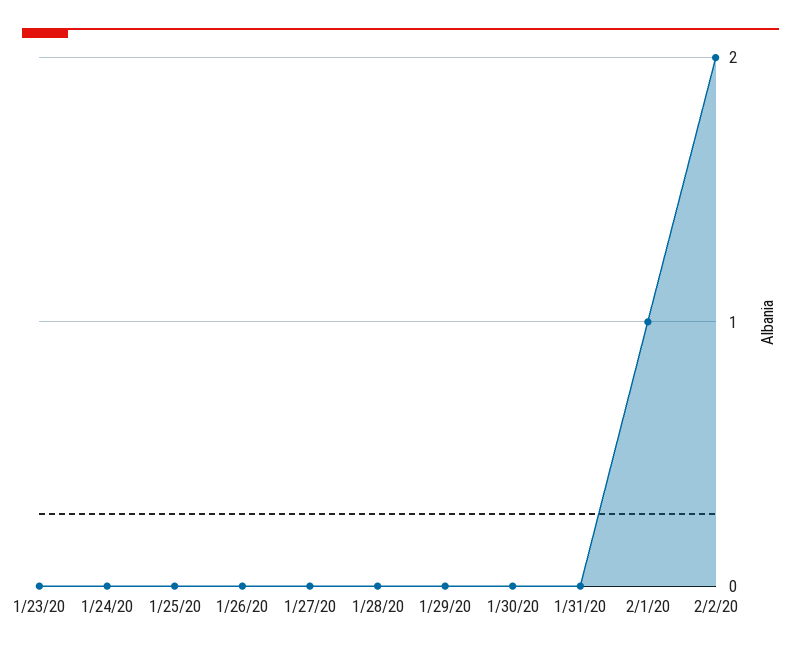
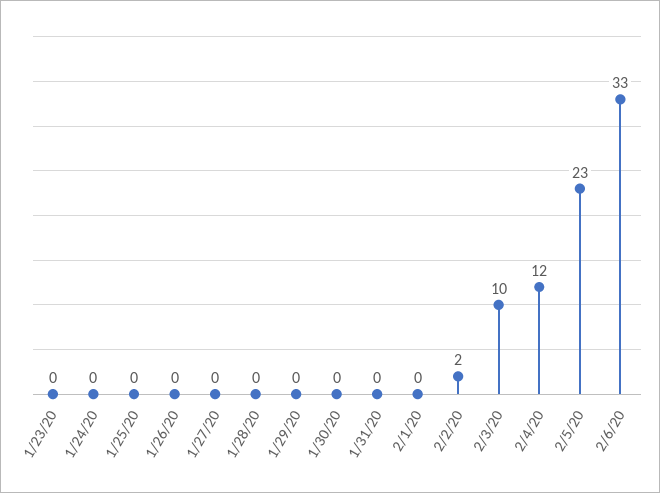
2/1/20: 1 -> 0
2/3/20: none -> 10
2/4/20: none -> 12
2/5/20: none -> 23
2/6/20: none -> 33

